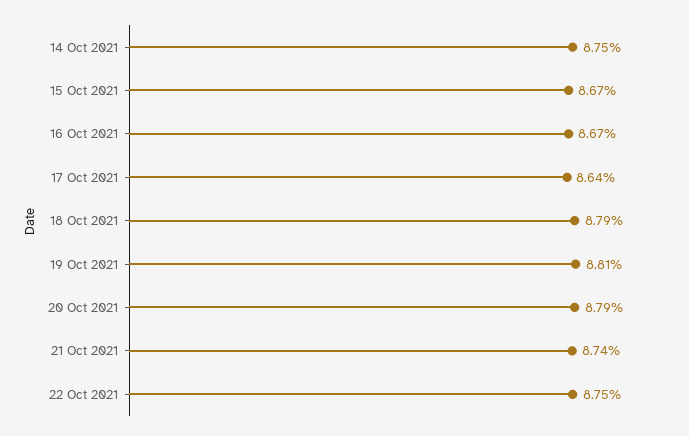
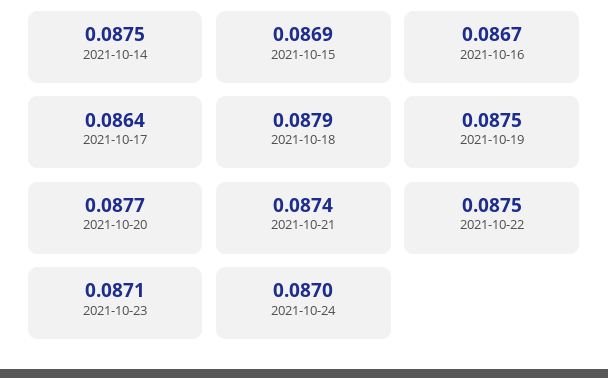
15 Oct 2021: 0.0867 -> 0.0869
19 Oct 2021: 0.0881 -> 0.0875
20 Oct 2021: 0.0879 -> 0.0877
2021-10-23: none -> 0.0871
2021-10-24: none -> 0.087

